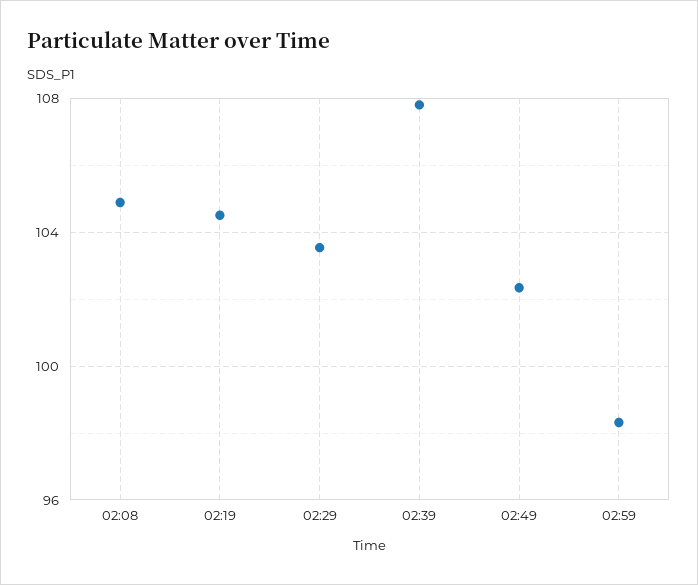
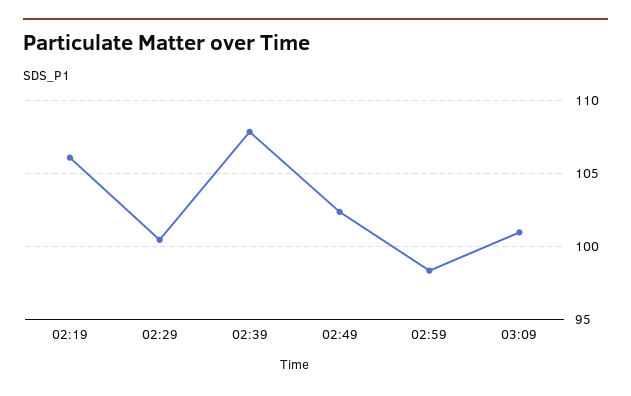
02:08: 105 -> none
02:19: 104.5 -> 106
02:29: 103.5 -> 100.5
03:09: none -> 101

